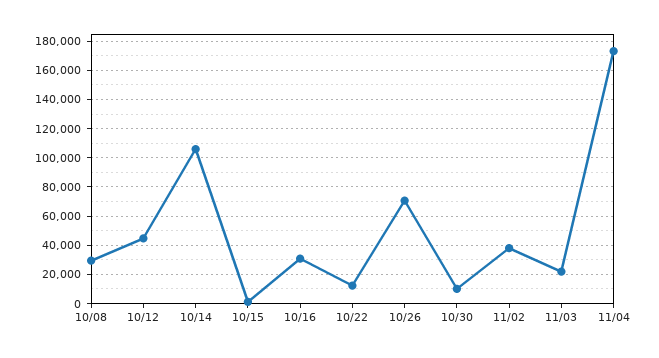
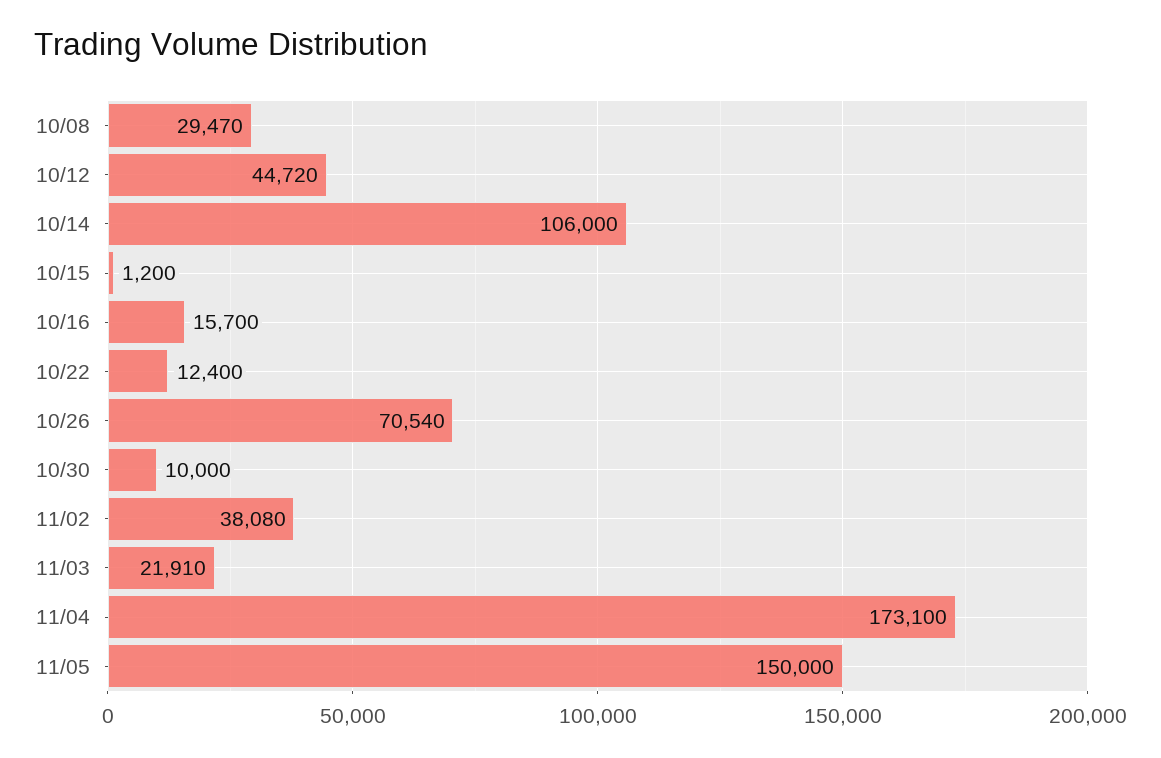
10/16: 30000 -> 15700
11/05: none -> 150000

